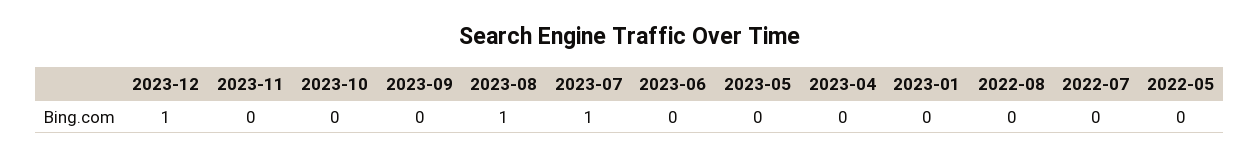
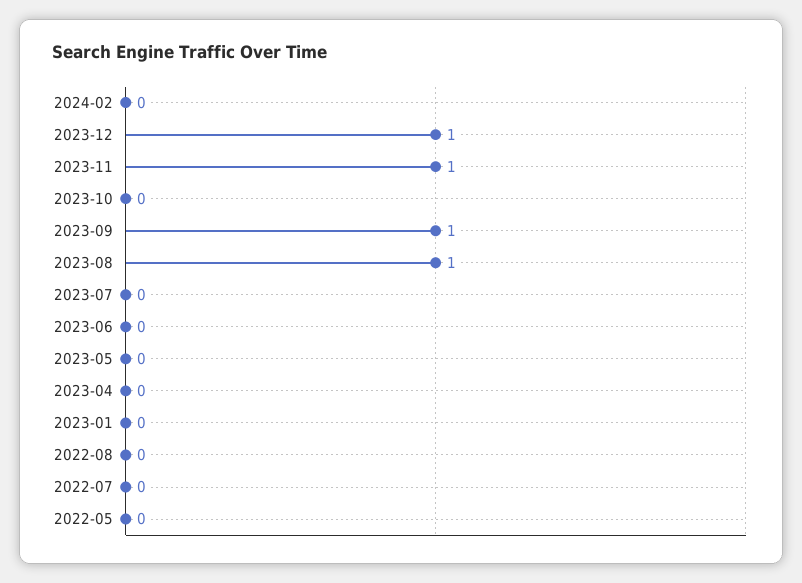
2023-11: 0 -> 1
2023-09: 0 -> 1
2023-07: 1 -> 0
2024-02: none -> 0

